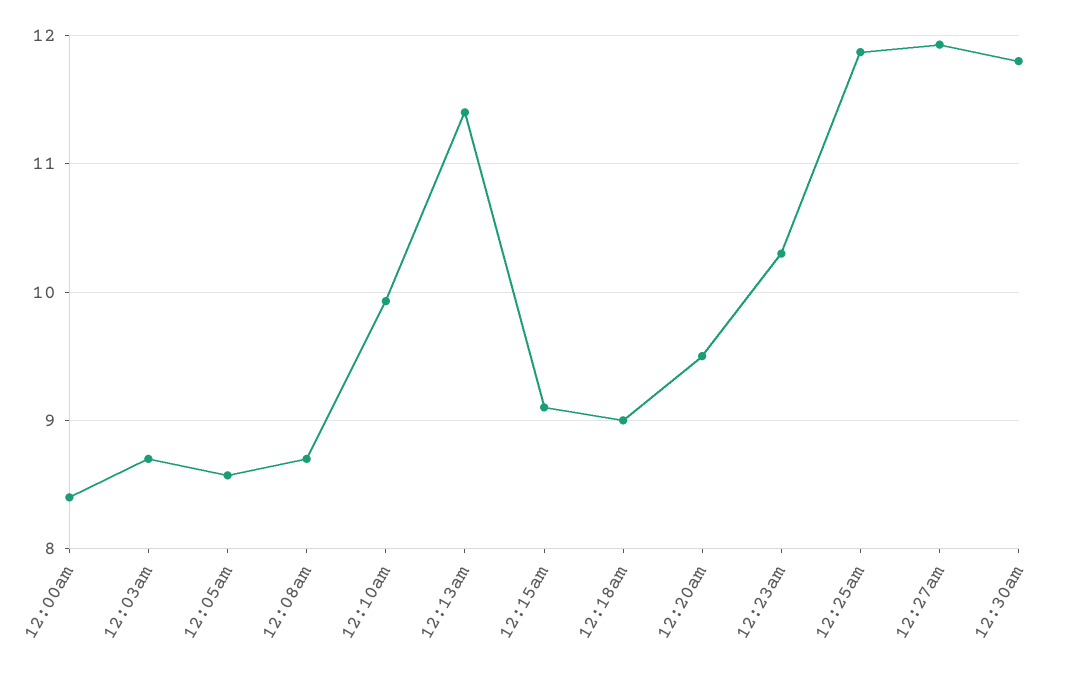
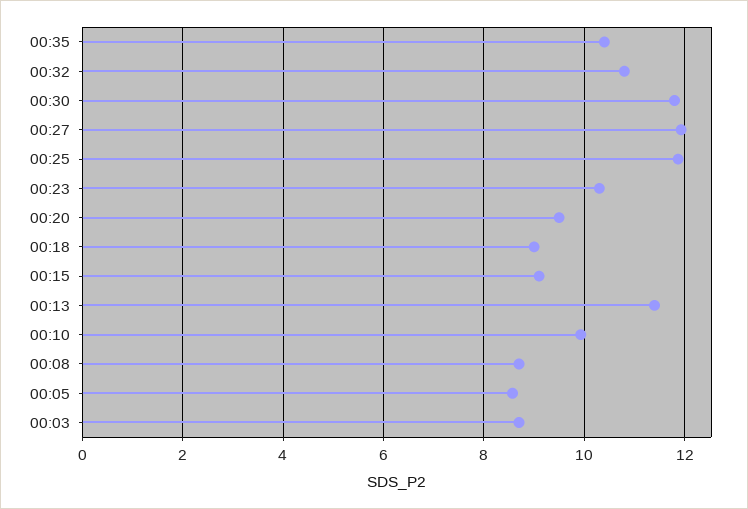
12:00am: 8.4 -> none
00:35: none -> 10.4
00:32: none -> 10.8

